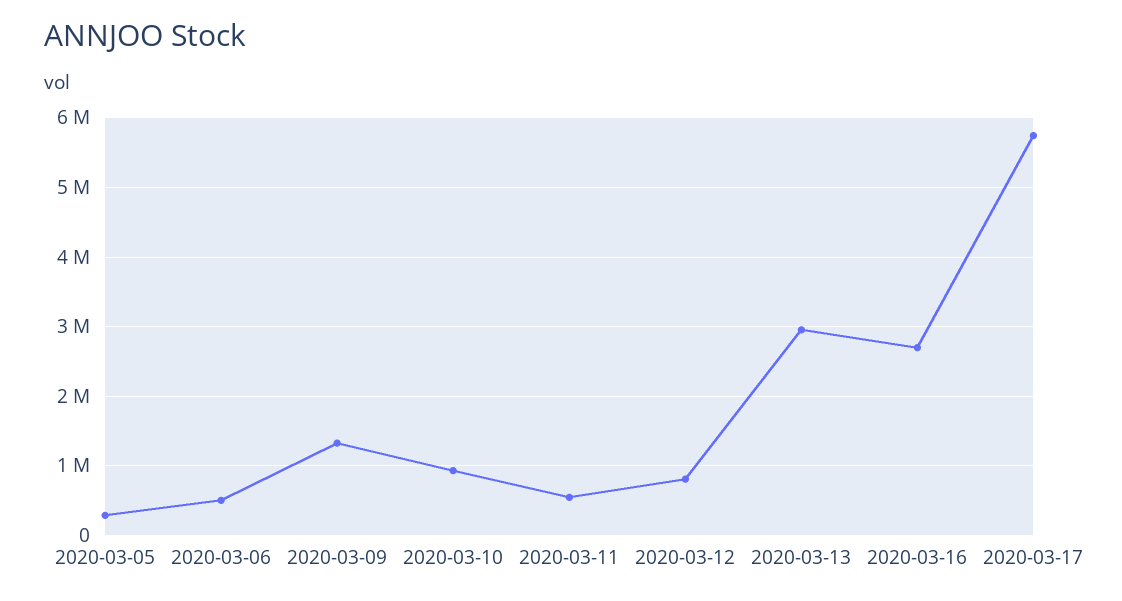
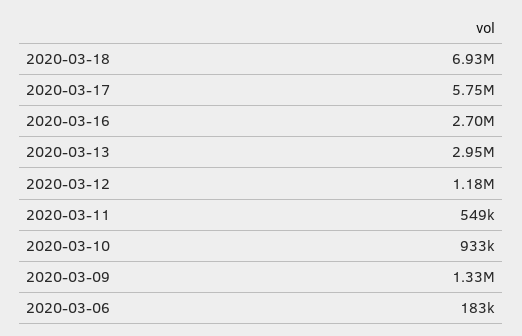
2020-03-05: 300000 -> none
2020-03-06: 500000 -> 183000
2020-03-12: 800000 -> 1180000
2020-03-18: none -> 6930000

